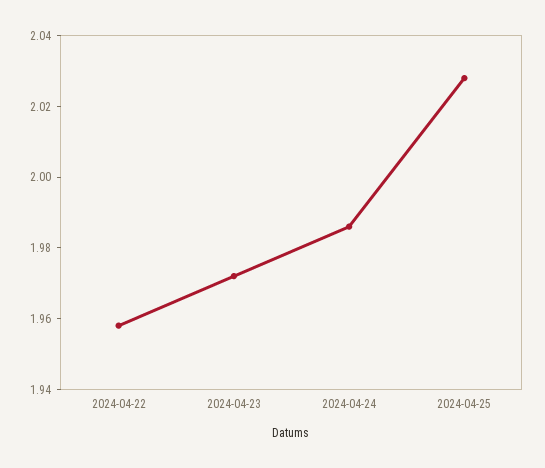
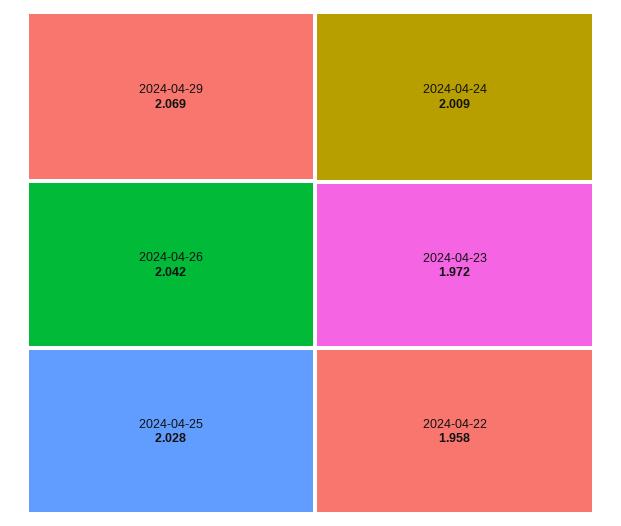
2024-04-24: 1.985 -> 2.009
2024-04-29: none -> 2.069
2024-04-26: none -> 2.042

